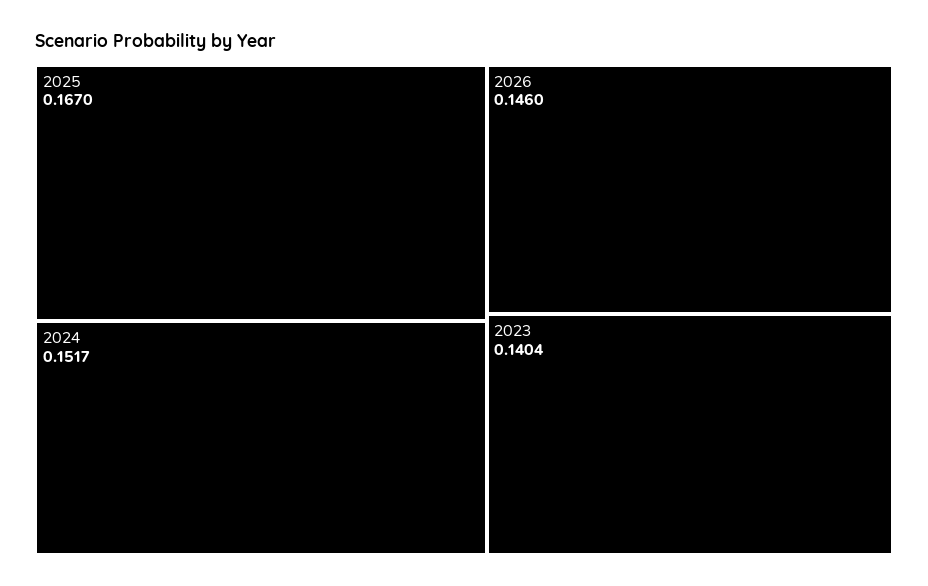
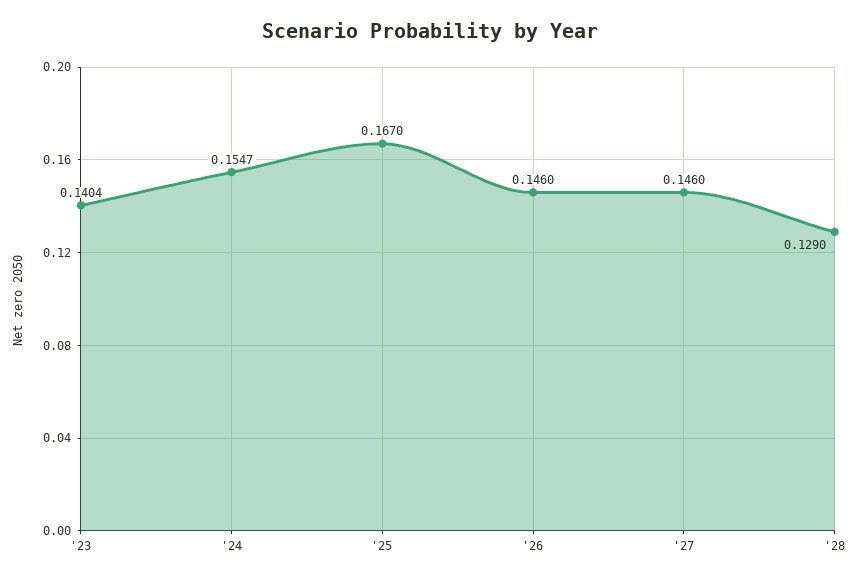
2024: 0.1517 -> 0.1547
'27: none -> 0.146
'28: none -> 0.129

